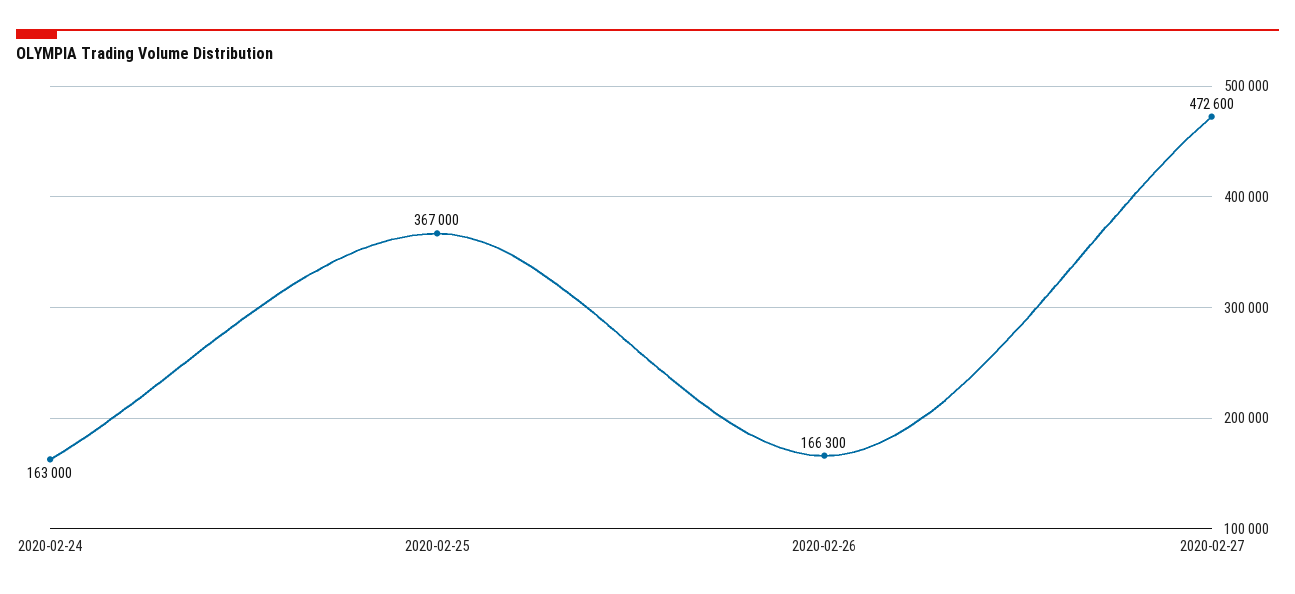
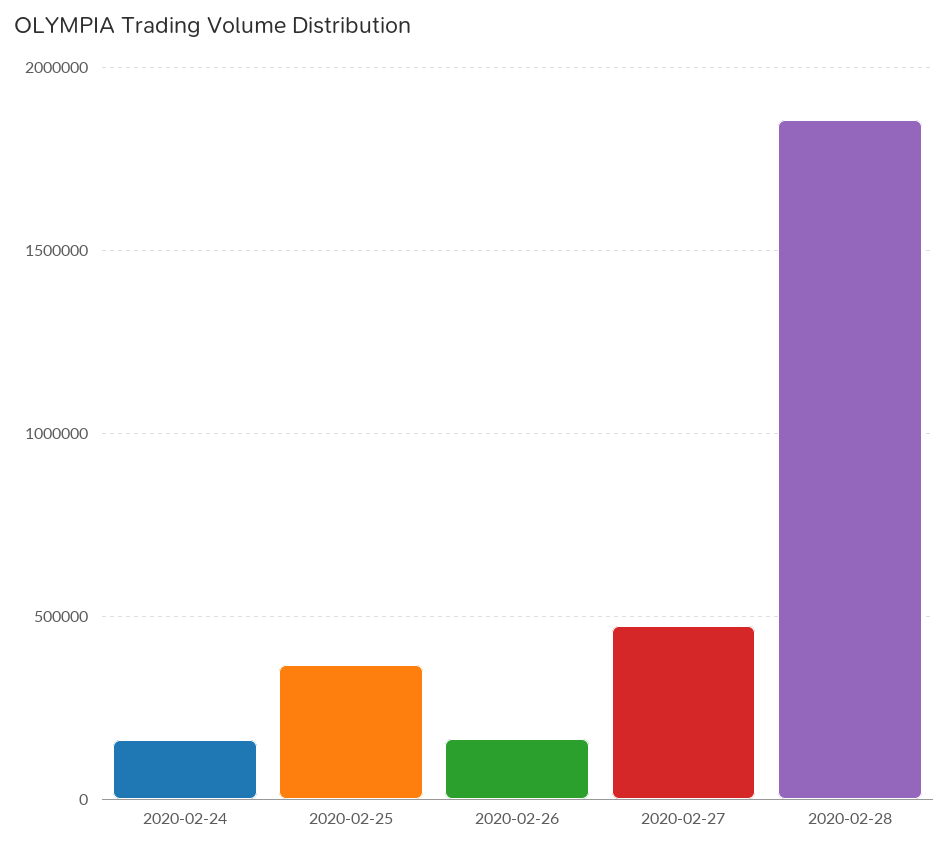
2020-02-28: none -> 1850000

